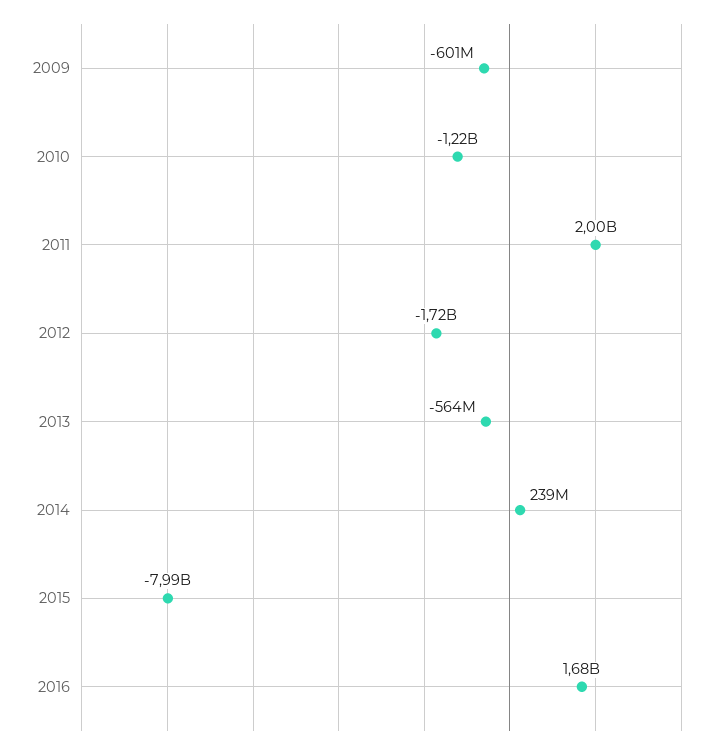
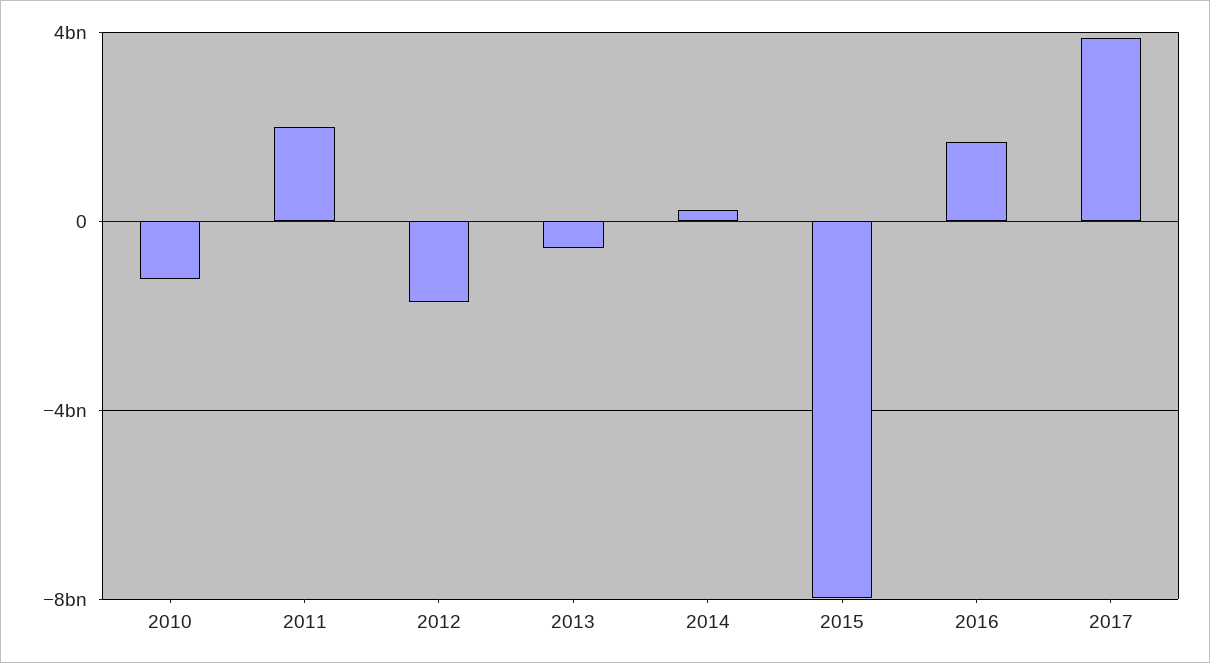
2009: -601000000 -> none
2017: none -> 4000000000

